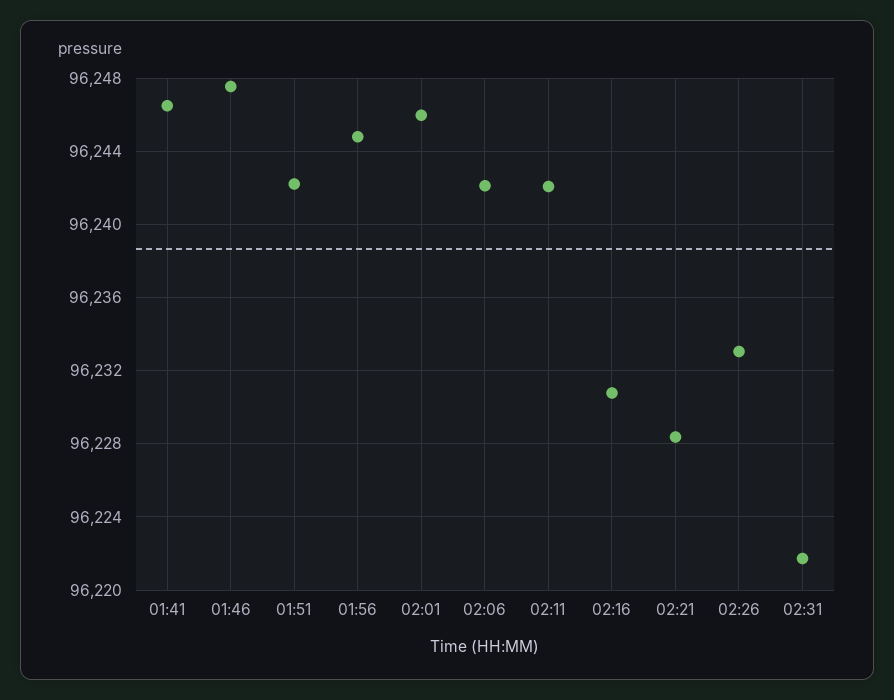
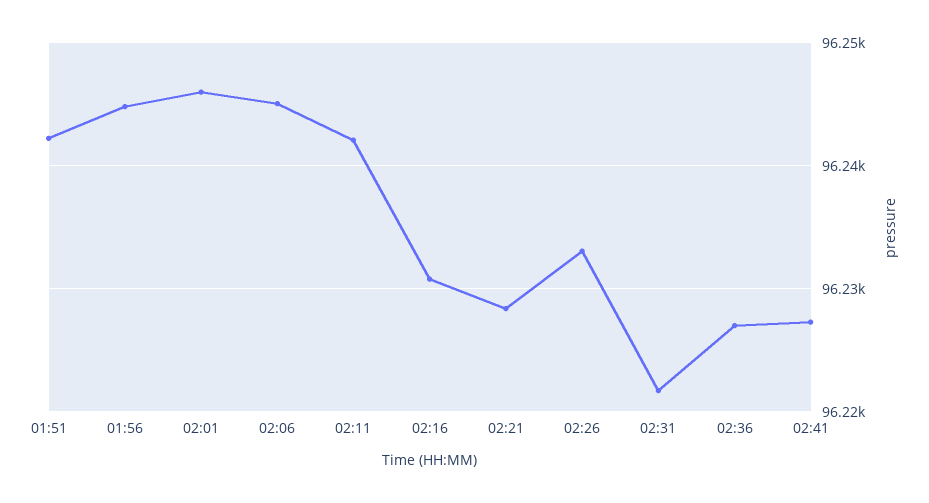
01:41: 96246.5 -> none
01:46: 96247.5 -> none
02:06: 96242 -> 96245
02:36: none -> 96227
02:41: none -> 96227

